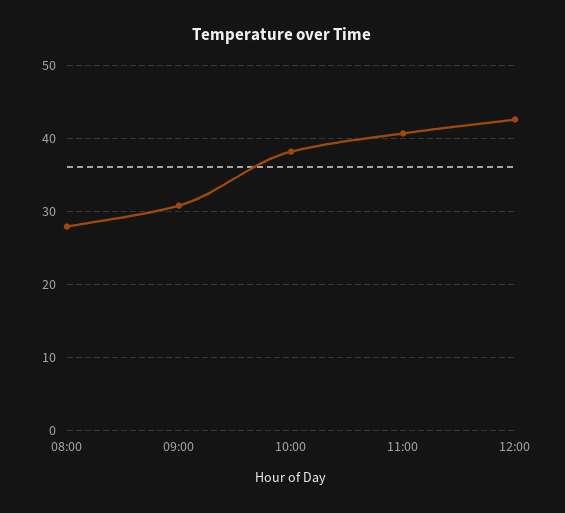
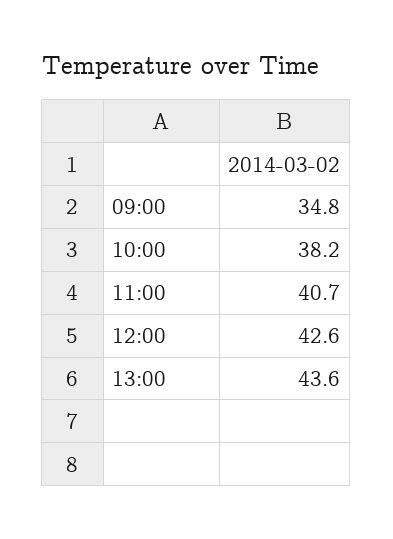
08:00: 28 -> none
09:00: 31 -> 34.8
13:00: none -> 43.6

